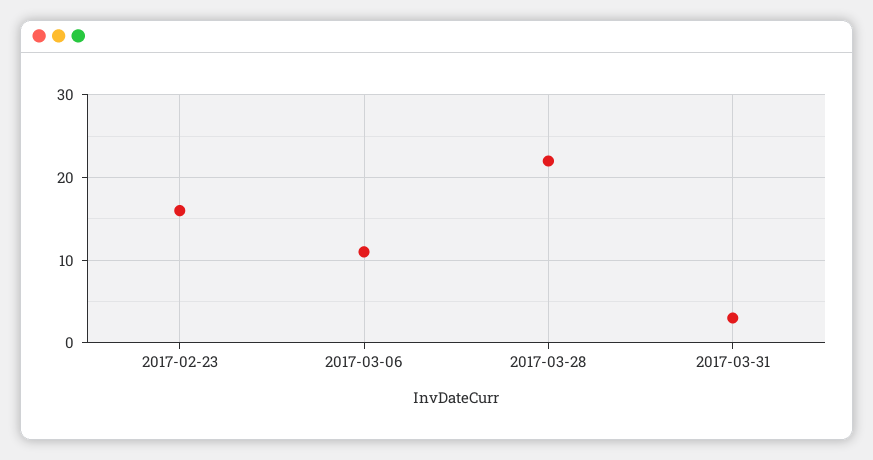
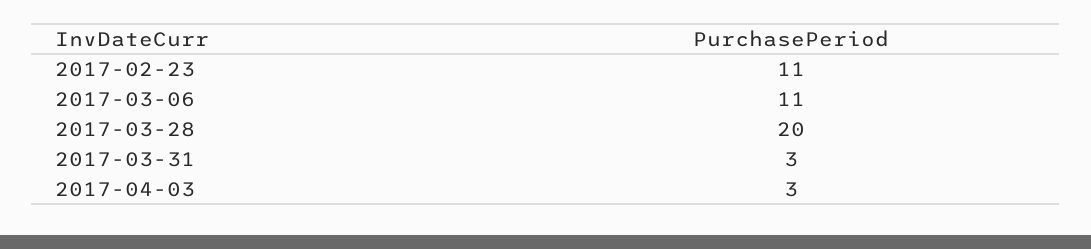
2017-02-23: 16 -> 11
2017-03-28: 22 -> 20
2017-04-03: none -> 3

